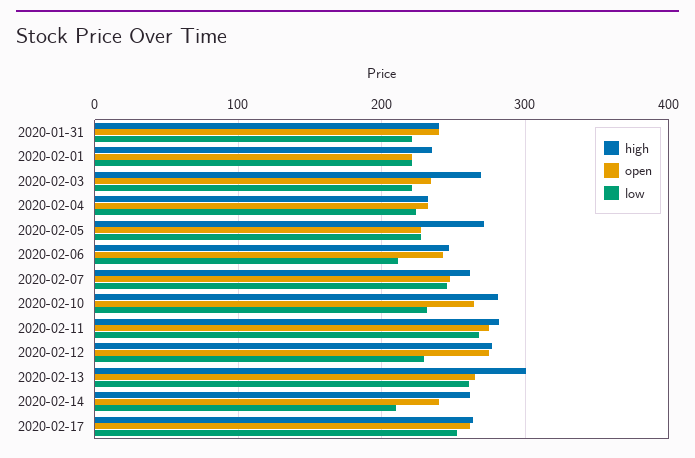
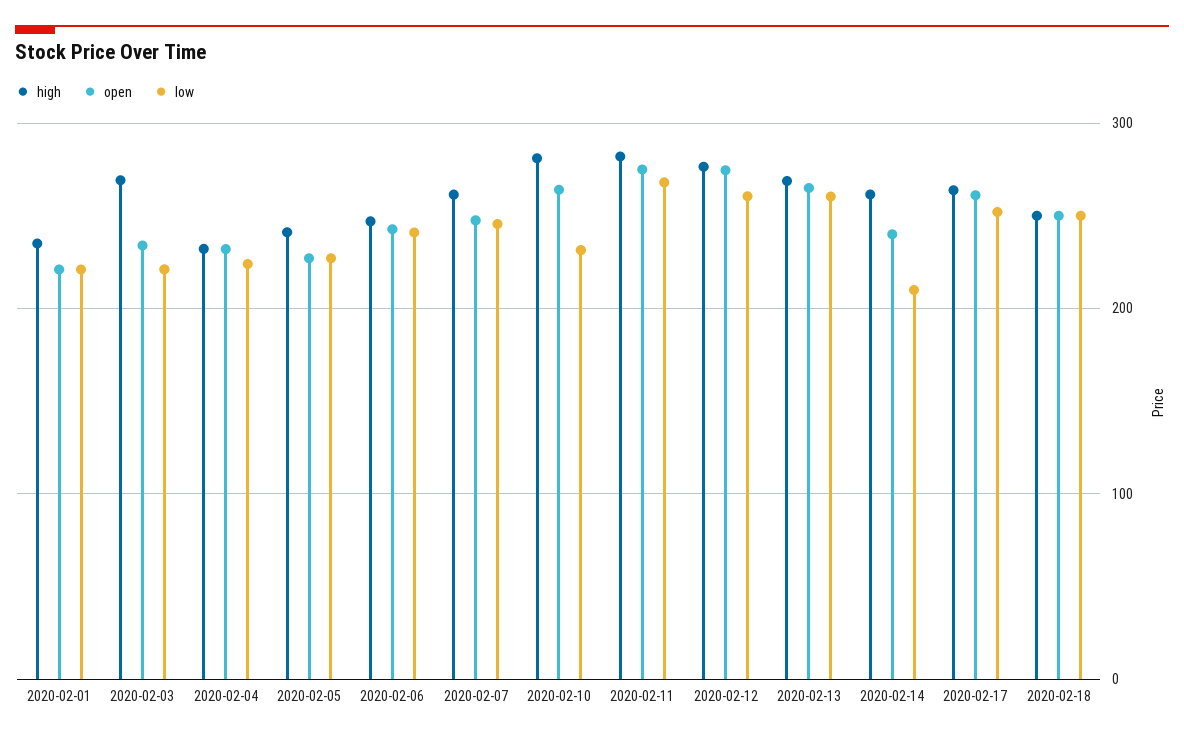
high, 2020-01-31: 240 -> none
open, 2020-01-31: 240 -> none
low, 2020-01-31: 220 -> none
high, 2020-02-05: 270 -> 240
low, 2020-02-06: 210 -> 240
low, 2020-02-12: 230 -> 260
high, 2020-02-13: 300 -> 270
high, 2020-02-18: none -> 250
open, 2020-02-18: none -> 250
low, 2020-02-18: none -> 250

